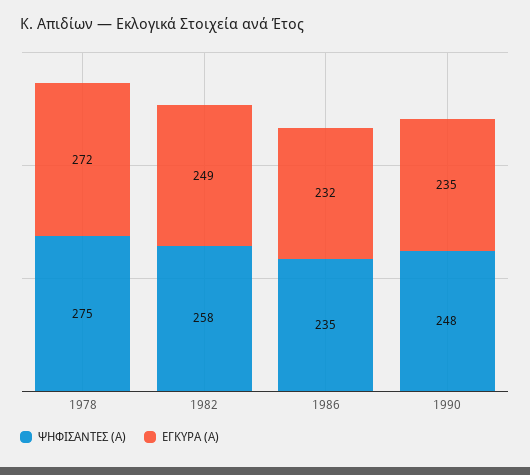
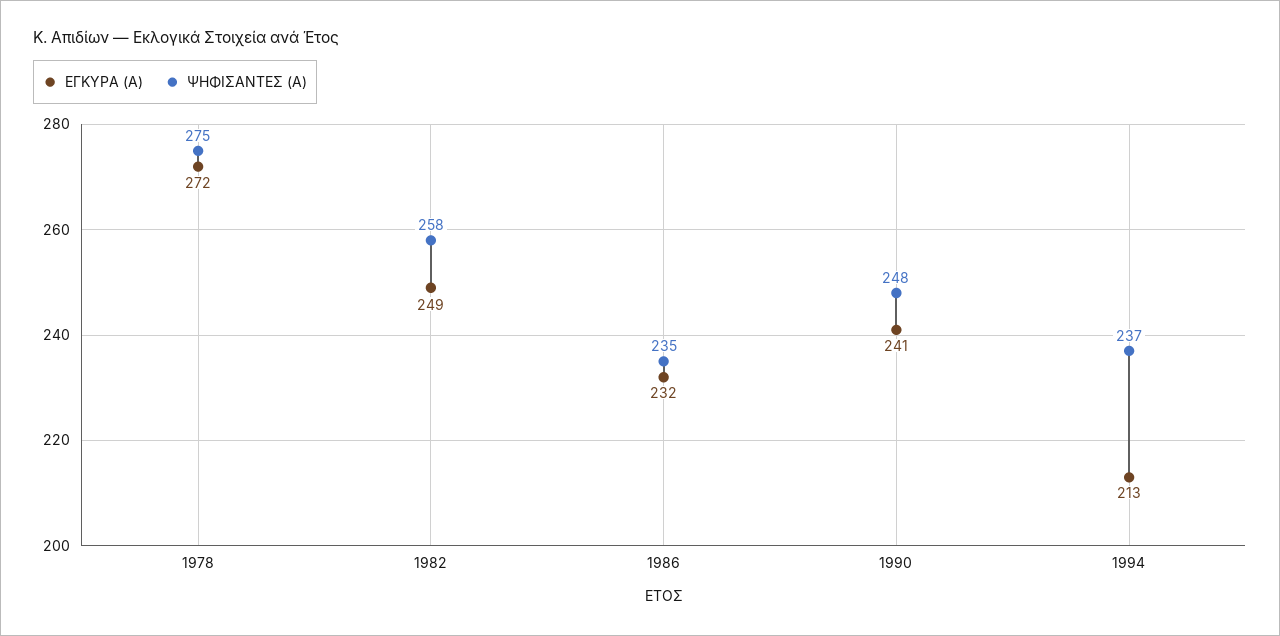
ΕΓΚΥΡΑ (Α), 1990: 235 -> 241
ΕΓΚΥΡΑ (Α), 1994: none -> 213
ΨΗΦΙΣΑΝΤΕΣ (Α), 1994: none -> 237

